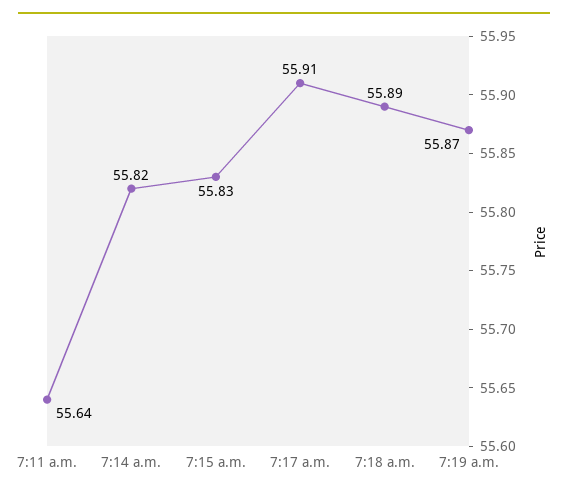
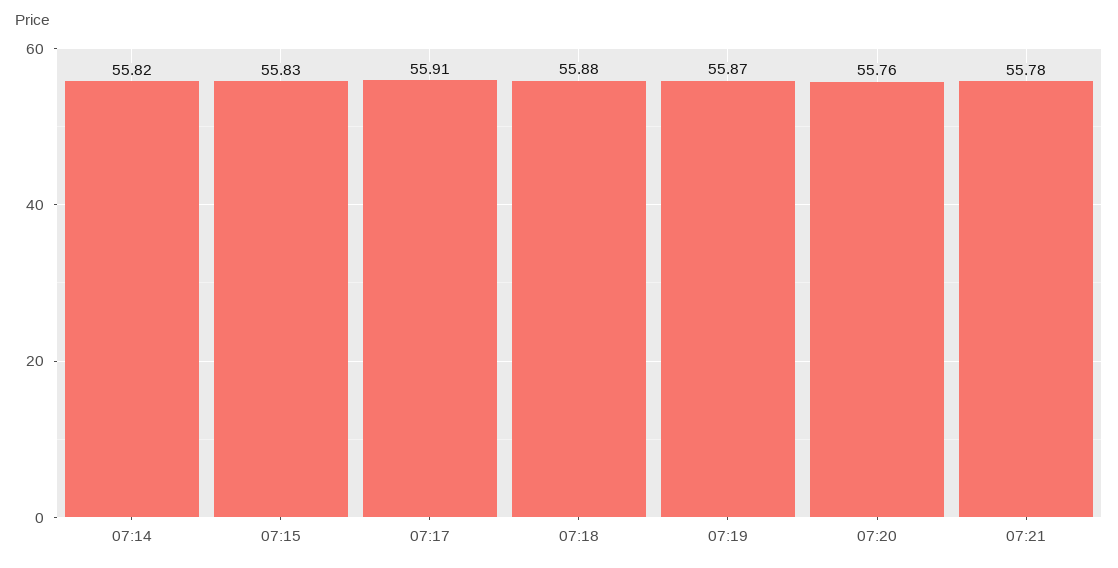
7:11 a.m.: 55.64 -> none
7:18 a.m.: 55.89 -> 55.88
07:20: none -> 55.76
07:21: none -> 55.78

